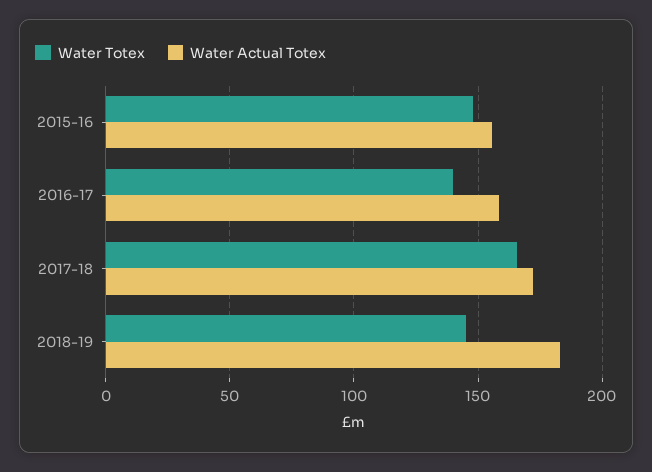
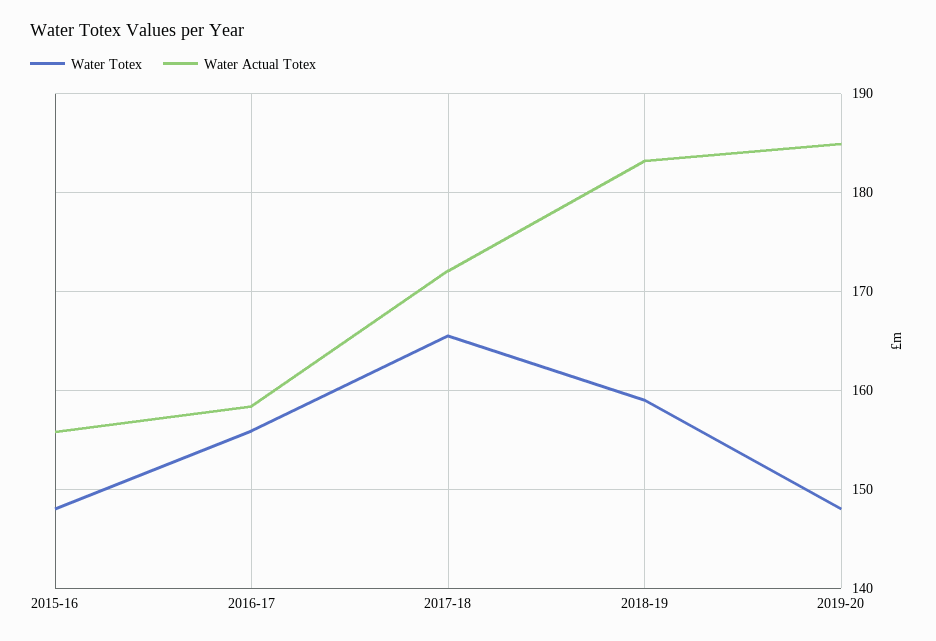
Water Totex, 2016-17: 140 -> 156
Water Totex, 2018-19: 145 -> 159
Water Totex, 2019-20: none -> 148
Water Actual Totex, 2019-20: none -> 185

